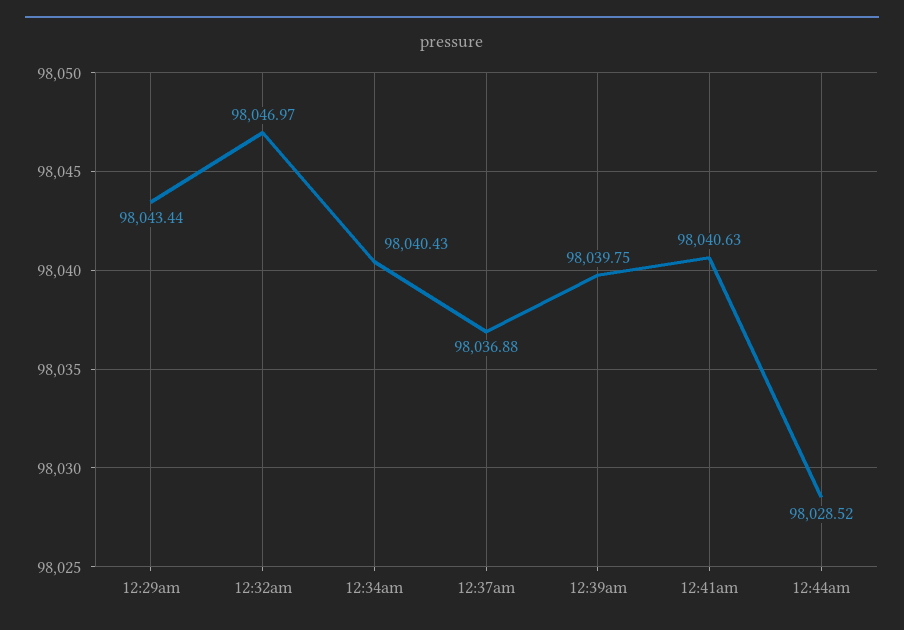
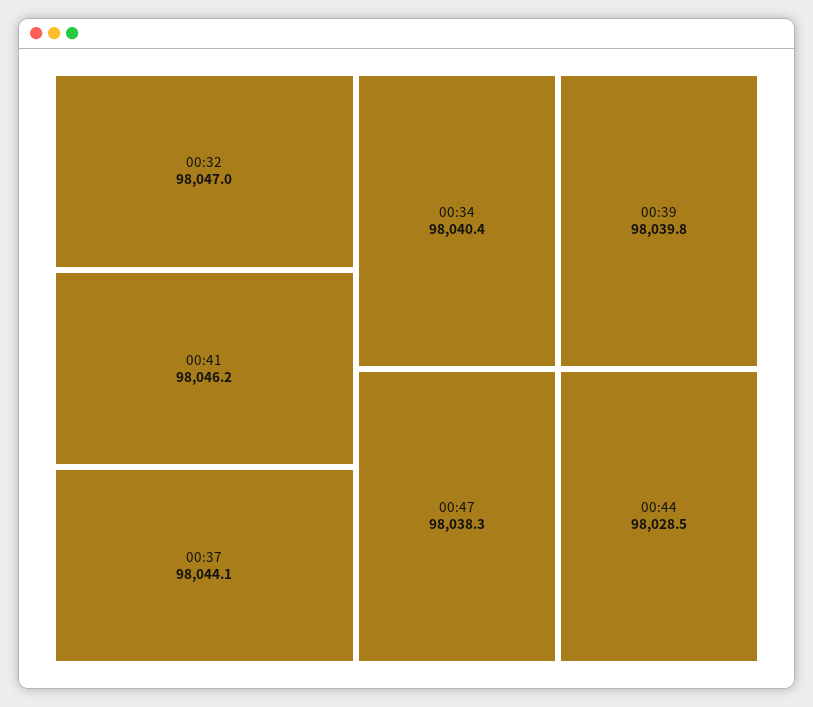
12:29am: 98043.44 -> none
12:37am: 98036.88 -> 98044.1
12:41am: 98040.63 -> 98046.2
00:47: none -> 98038.3

